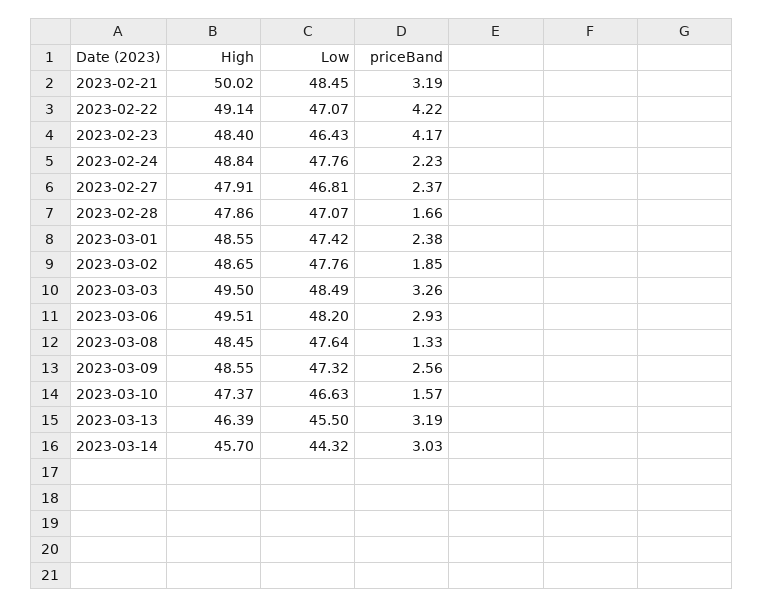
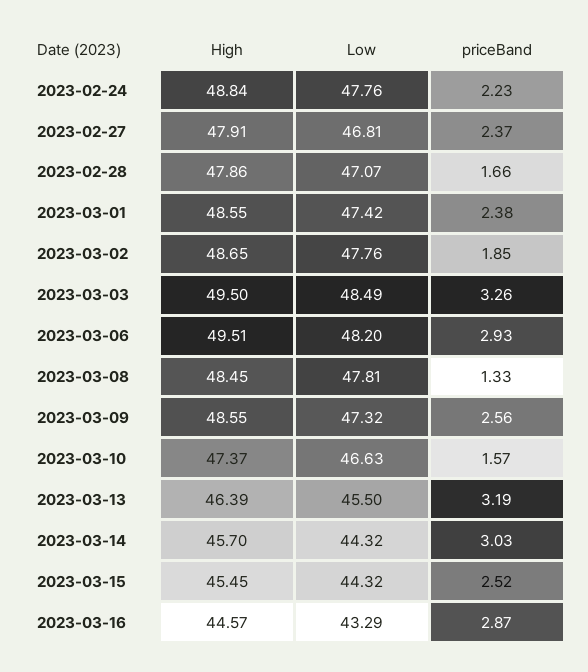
High, 2023-02-21: 50.02 -> none
Low, 2023-02-21: 48.45 -> none
priceBand, 2023-02-21: 3.19 -> none
High, 2023-02-22: 49.14 -> none
Low, 2023-02-22: 47.07 -> none
priceBand, 2023-02-22: 4.22 -> none
High, 2023-02-23: 48.4 -> none
Low, 2023-02-23: 46.43 -> none
priceBand, 2023-02-23: 4.17 -> none
Low, 2023-03-08: 47.64 -> 47.81
High, 2023-03-15: none -> 45.45
Low, 2023-03-15: none -> 44.32
priceBand, 2023-03-15: none -> 2.52
High, 2023-03-16: none -> 44.57
Low, 2023-03-16: none -> 43.29
priceBand, 2023-03-16: none -> 2.87

